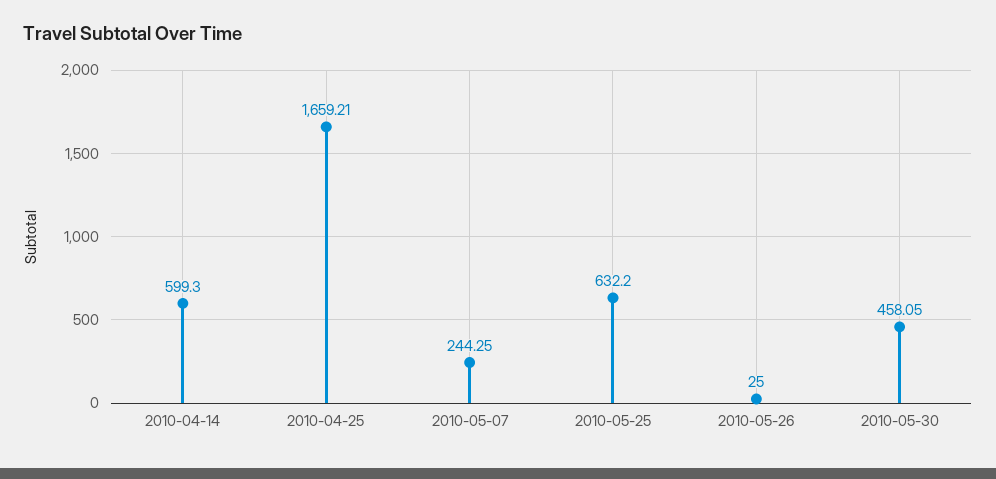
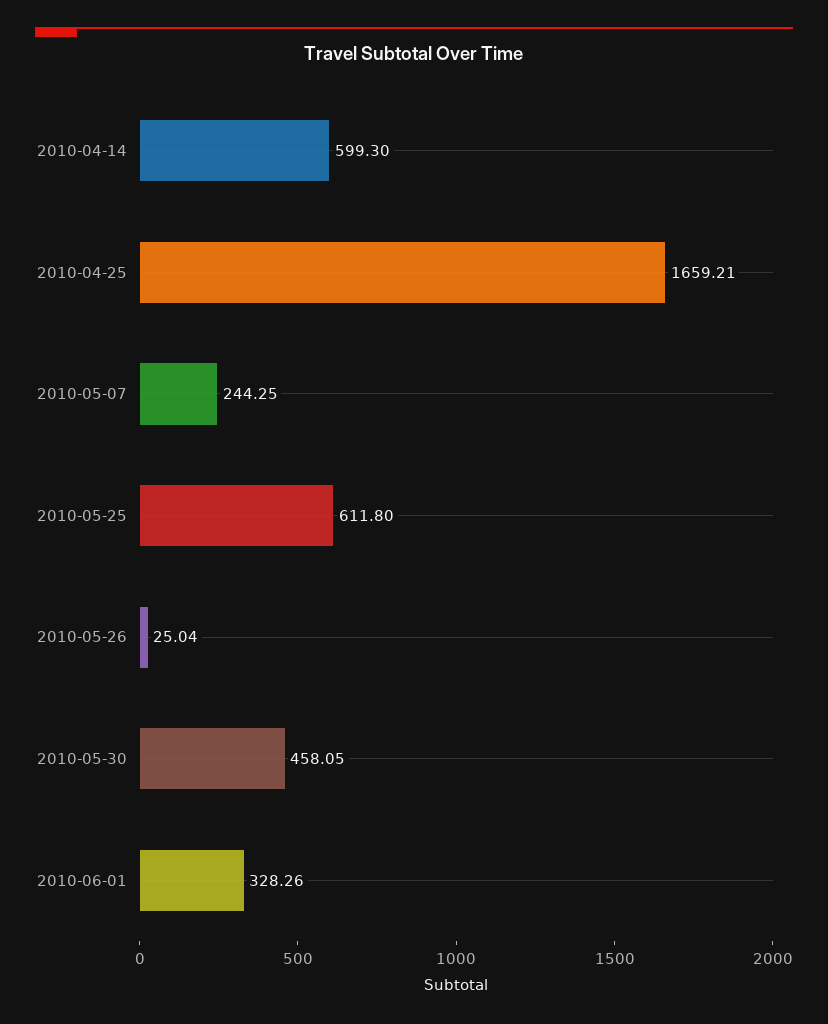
2010-05-25: 632.2 -> 611.8
2010-05-26: 25 -> 25.04
2010-06-01: none -> 328.26

